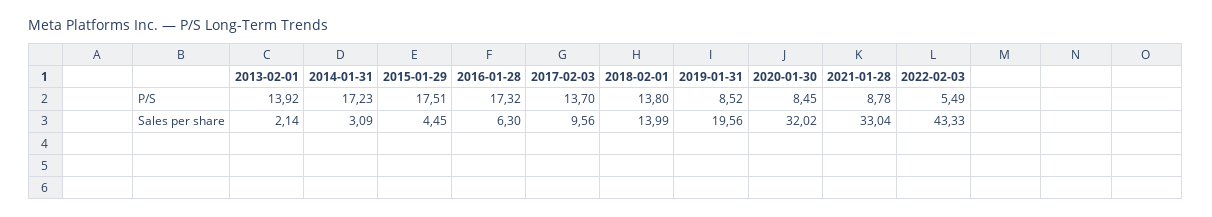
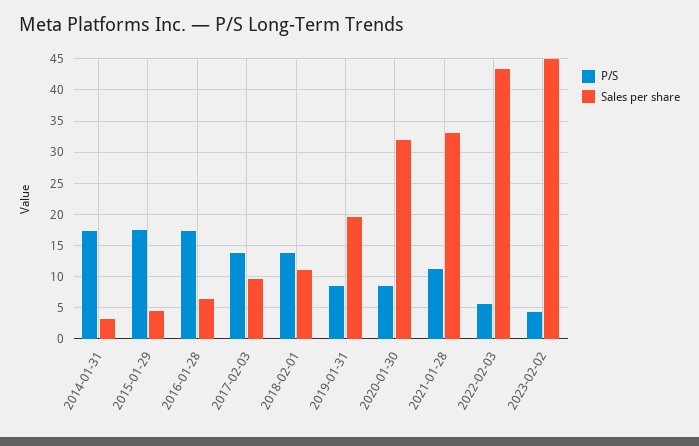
P/S, 2013-02-01: 13.92 -> none
P/S, 2021-01-28: 8.78 -> 11
Sales per share, 2013-02-01: 2.14 -> none
Sales per share, 2018-02-01: 13.99 -> 11
P/S, 2023-02-02: none -> 4
Sales per share, 2023-02-02: none -> 45

